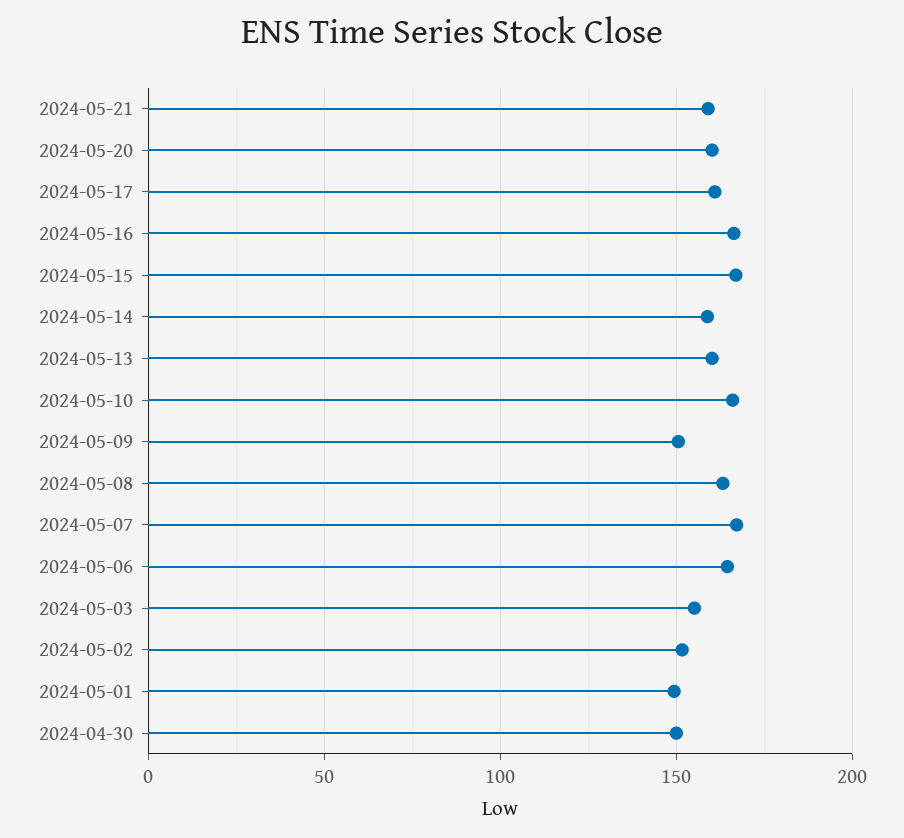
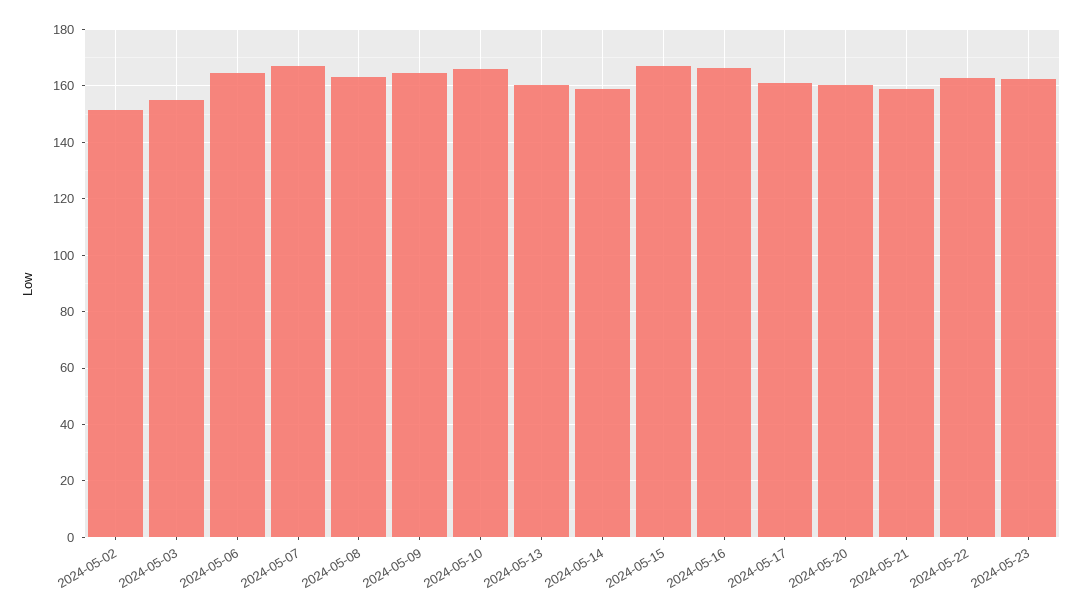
2024-05-09: 150 -> 165
2024-05-01: 150 -> none
2024-04-30: 150 -> none
2024-05-22: none -> 162.5
2024-05-23: none -> 162.5

